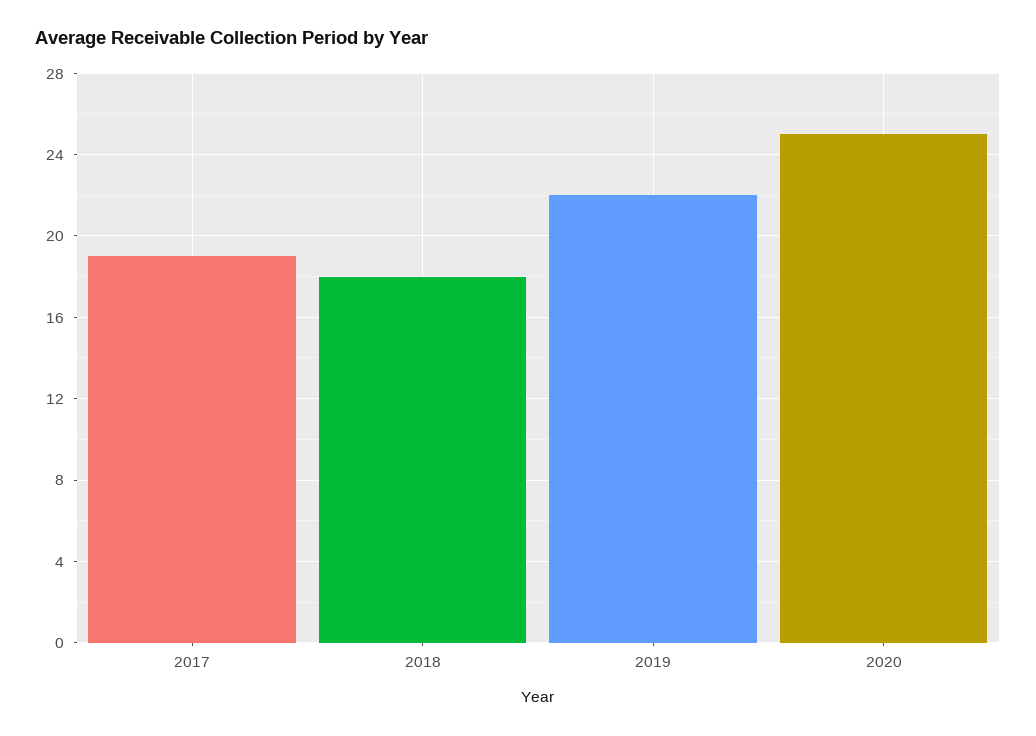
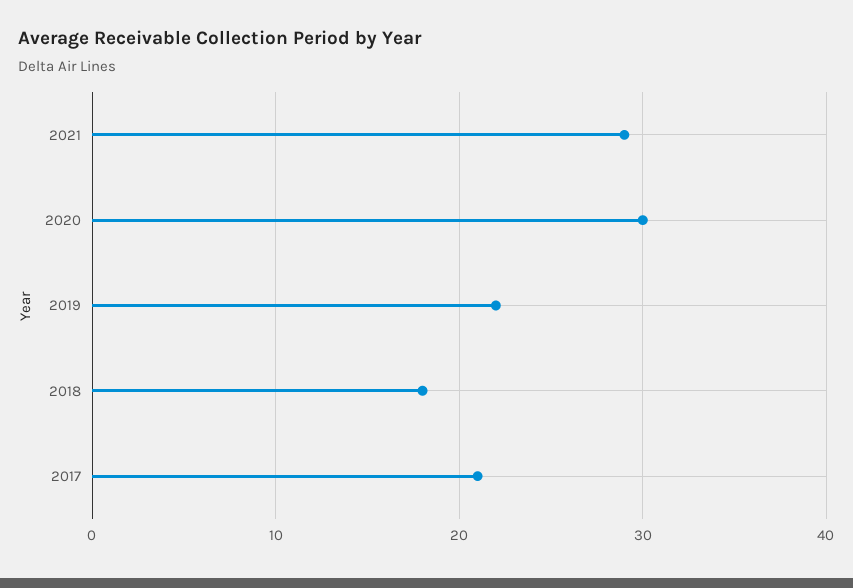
2017: 19 -> 21
2020: 25 -> 30
2021: none -> 29

